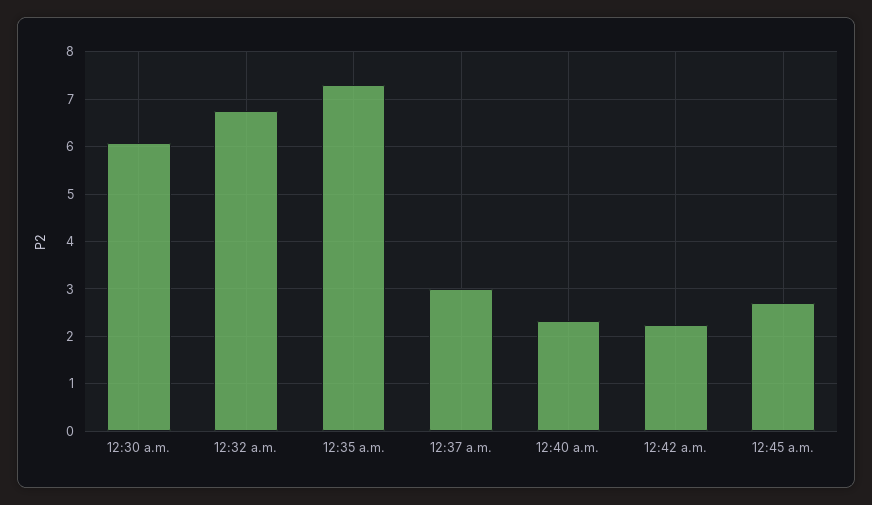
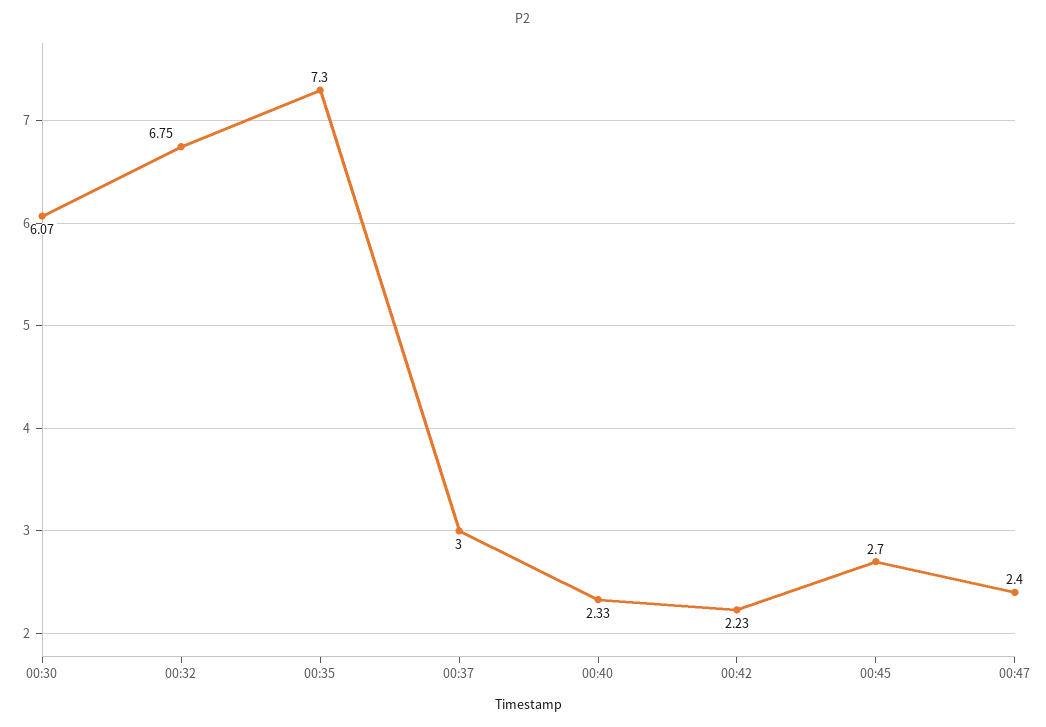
00:47: none -> 2.4

